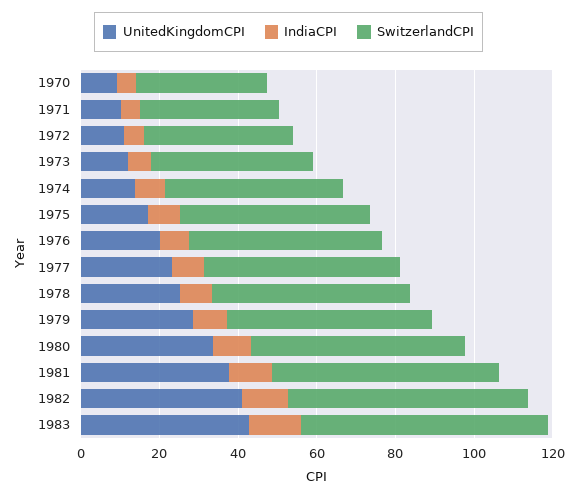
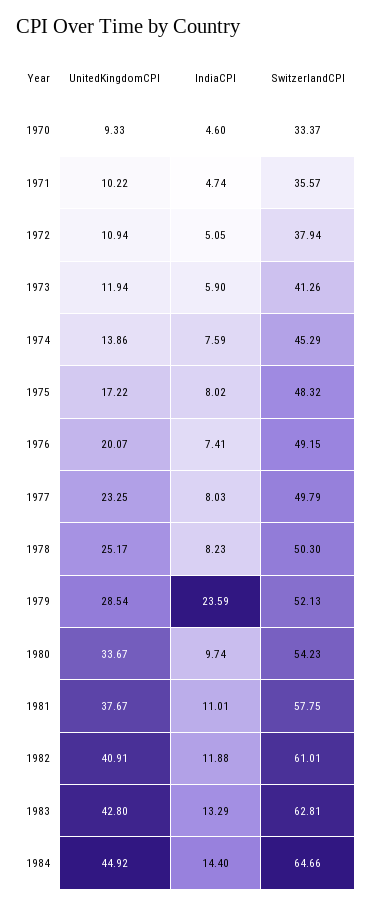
IndiaCPI, 1979: 10 -> 23.59
UnitedKingdomCPI, 1984: none -> 44.92
IndiaCPI, 1984: none -> 14.4
SwitzerlandCPI, 1984: none -> 64.66

